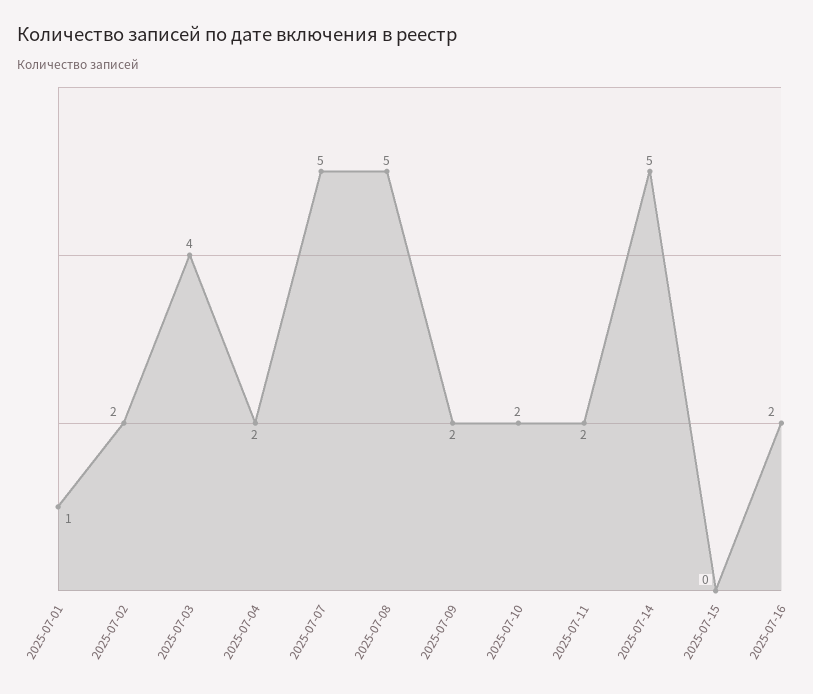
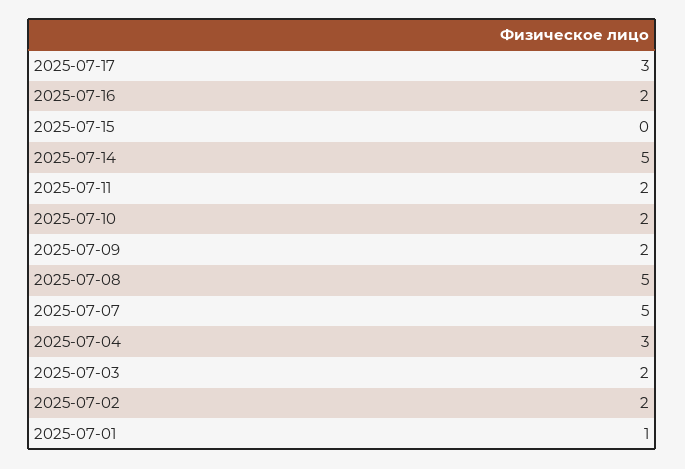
2025-07-03: 4 -> 2
2025-07-04: 2 -> 3
2025-07-17: none -> 3

